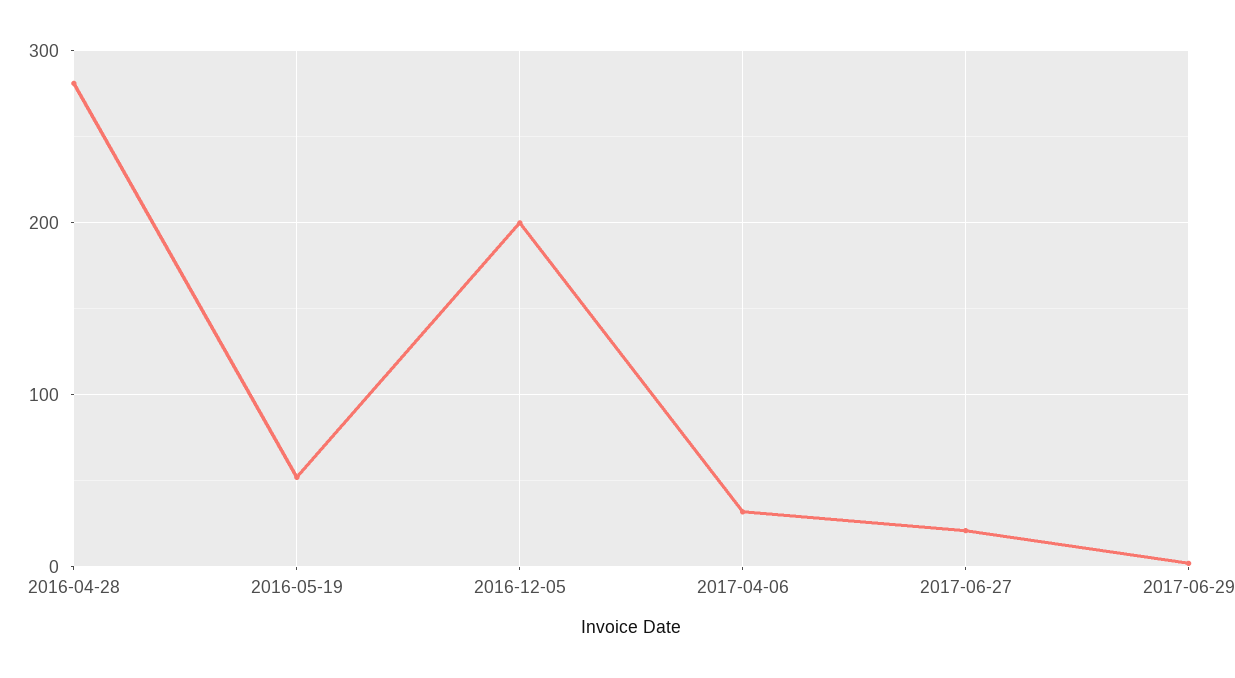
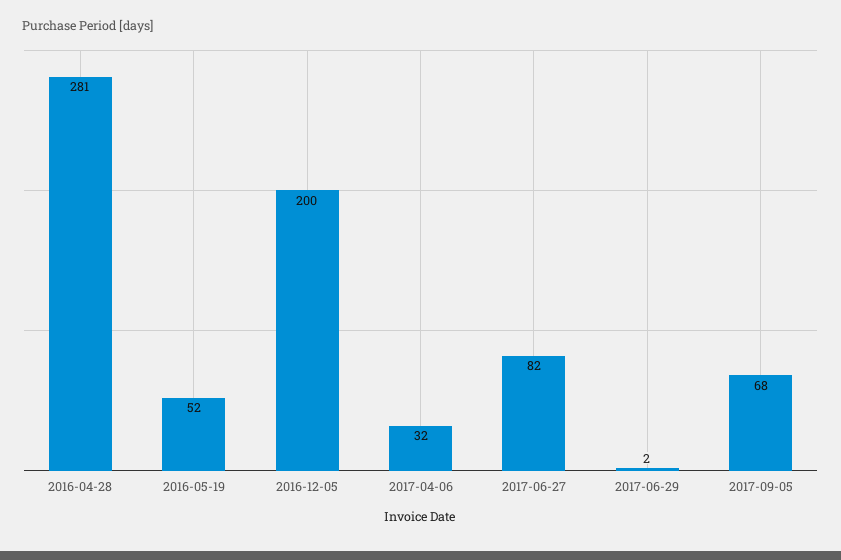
2017-06-27: 20 -> 82
2017-09-05: none -> 68

